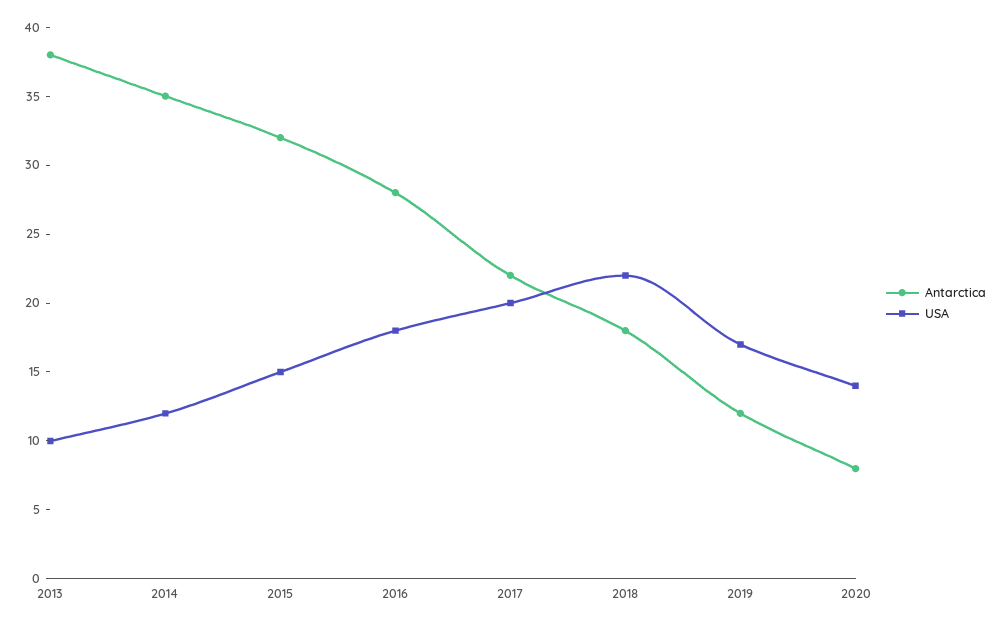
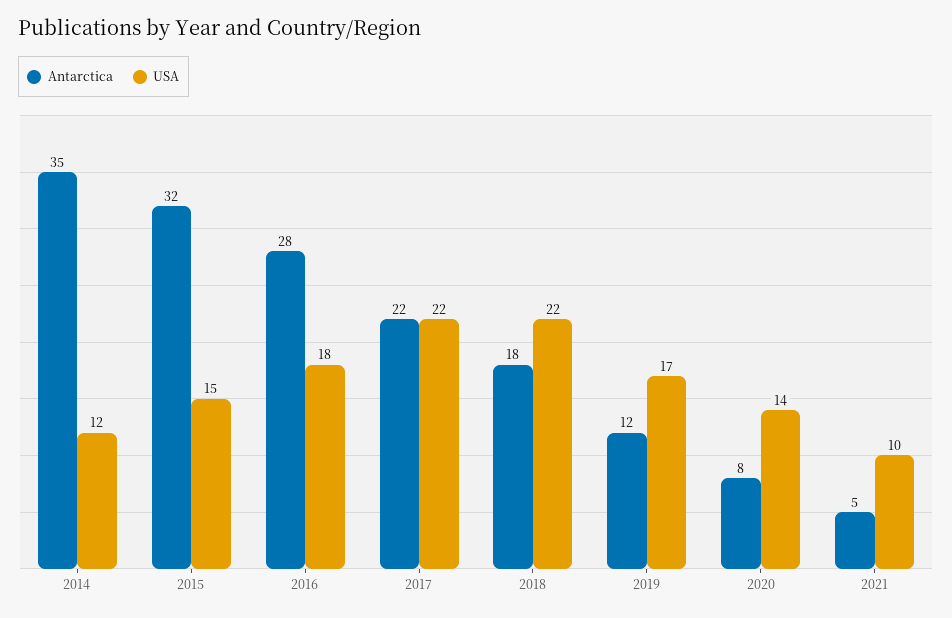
Antarctica, 2013: 38 -> none
USA, 2013: 10 -> none
USA, 2017: 20 -> 22
Antarctica, 2021: none -> 5
USA, 2021: none -> 10

